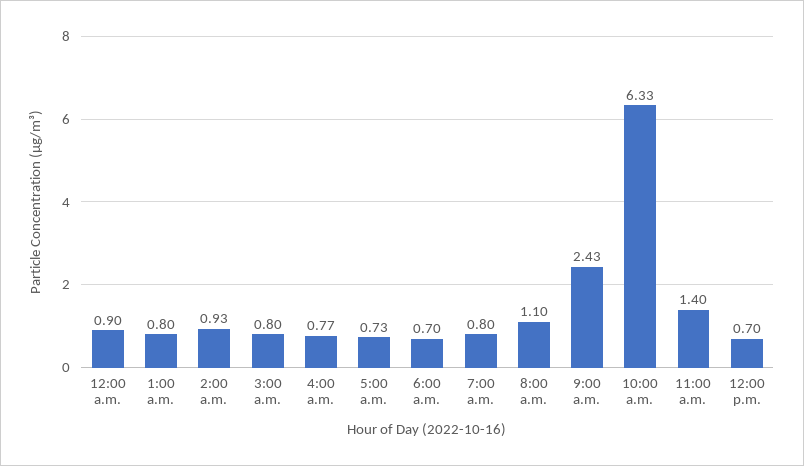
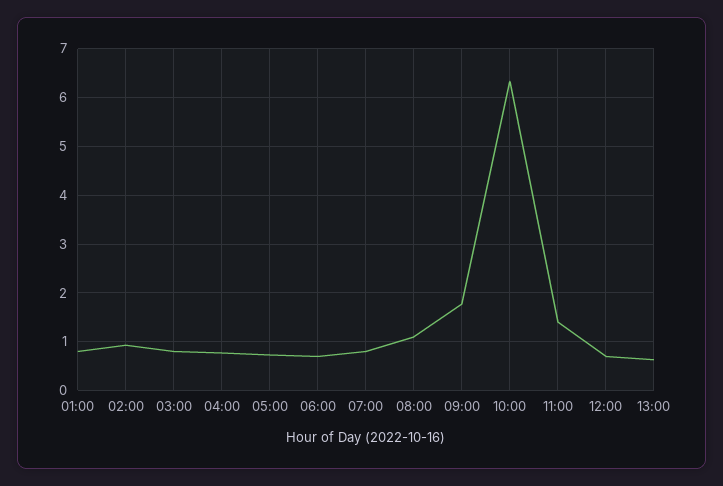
12:00 a.m.: 0.9 -> none
9:00 a.m.: 2.43 -> 1.8
13:00: none -> 0.6

